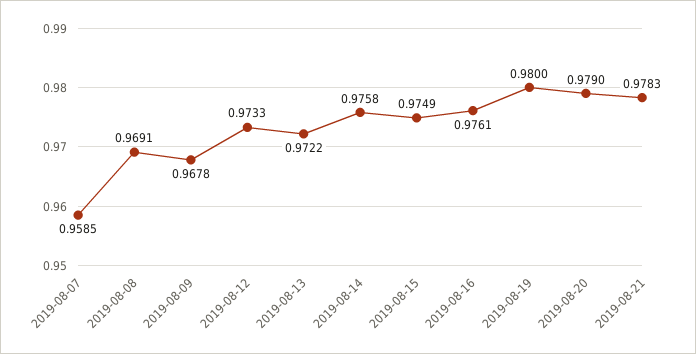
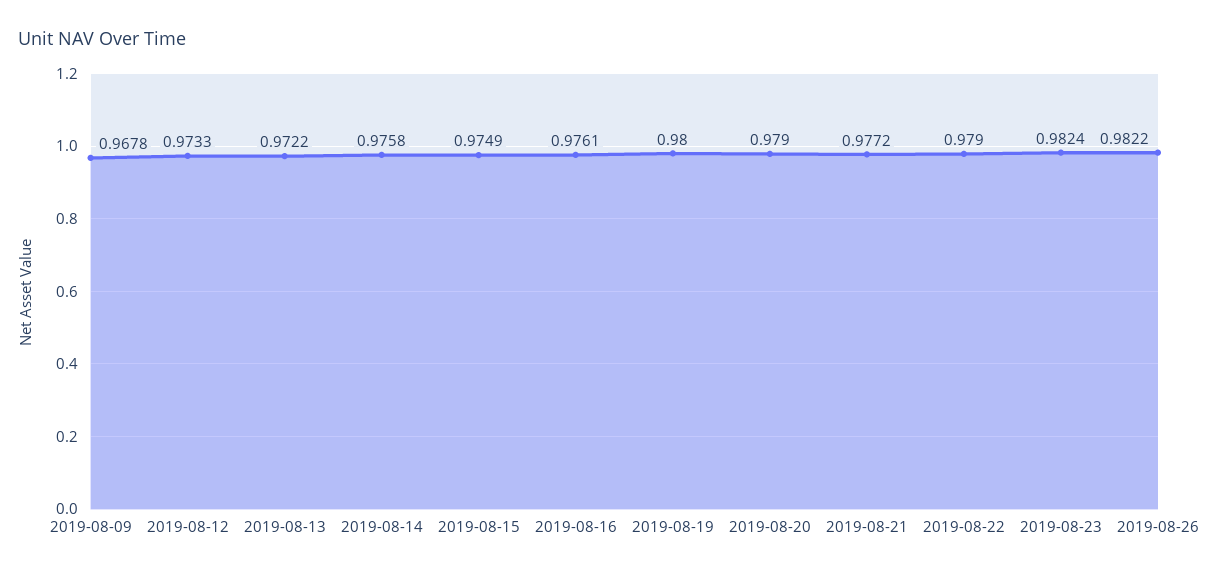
2019-08-07: 0.9585 -> none
2019-08-08: 0.9691 -> none
2019-08-21: 0.9783 -> 0.9772
2019-08-22: none -> 0.979
2019-08-23: none -> 0.9824
2019-08-26: none -> 0.9822

